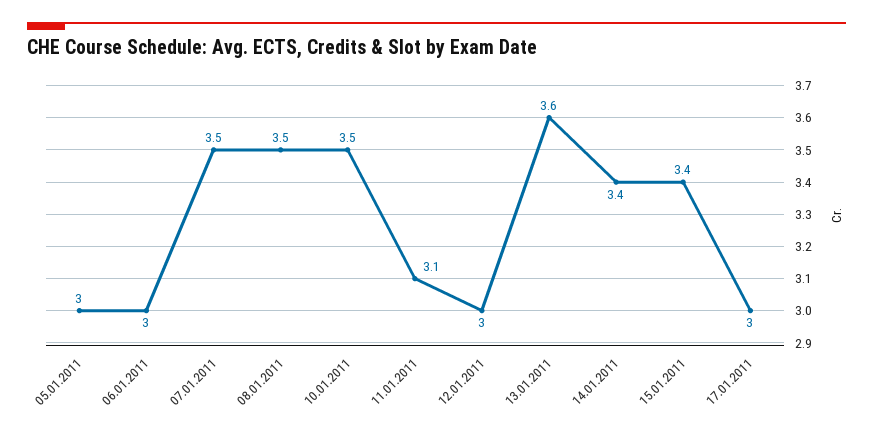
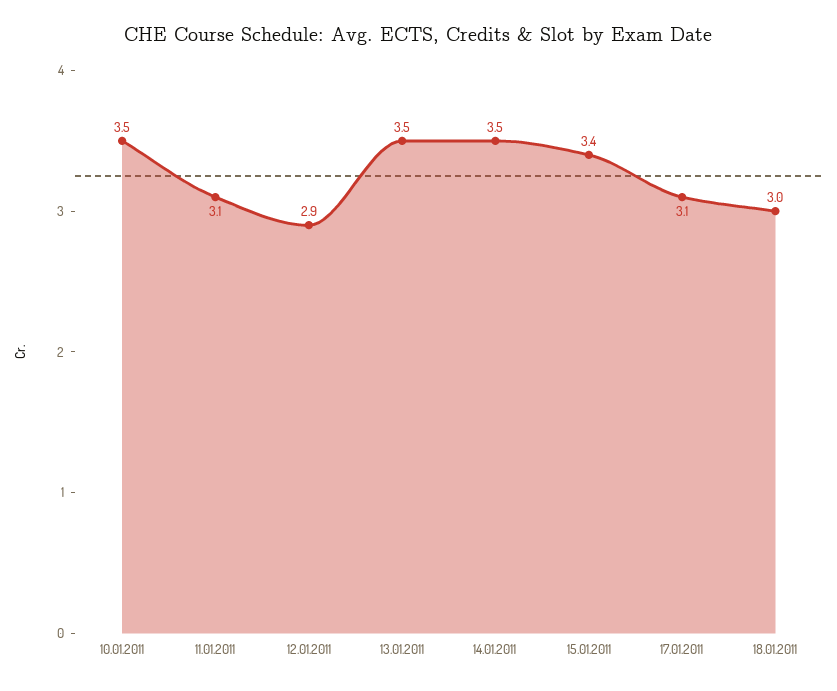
05.01.2011: 3 -> none
06.01.2011: 3 -> none
07.01.2011: 3.5 -> none
08.01.2011: 3.5 -> none
12.01.2011: 3 -> 2.9
13.01.2011: 3.6 -> 3.5
14.01.2011: 3.4 -> 3.5
17.01.2011: 3 -> 3.1
18.01.2011: none -> 3

